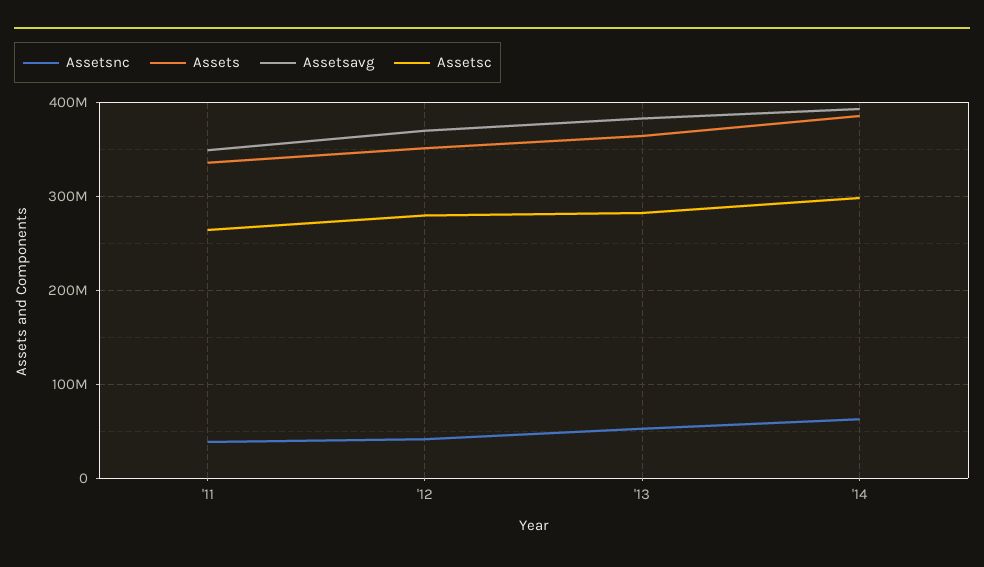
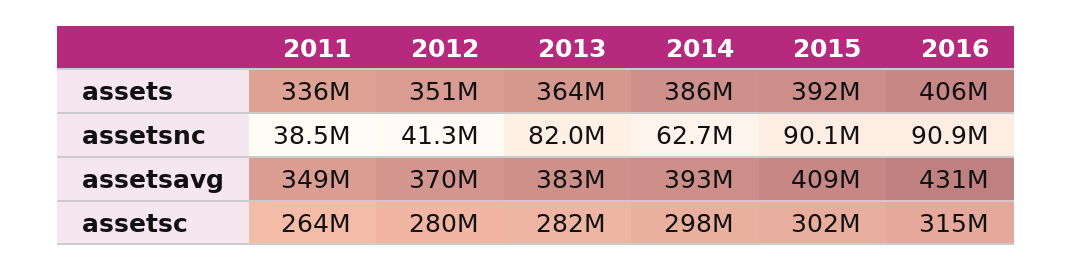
Assetsnc, '13: 50000000 -> 82000000
Assets, 2015: none -> 392000000
Assets, 2016: none -> 406000000
Assetsnc, 2015: none -> 90100000
Assetsnc, 2016: none -> 90900000
Assetsavg, 2015: none -> 409000000
Assetsavg, 2016: none -> 431000000
Assetsc, 2015: none -> 302000000
Assetsc, 2016: none -> 315000000

